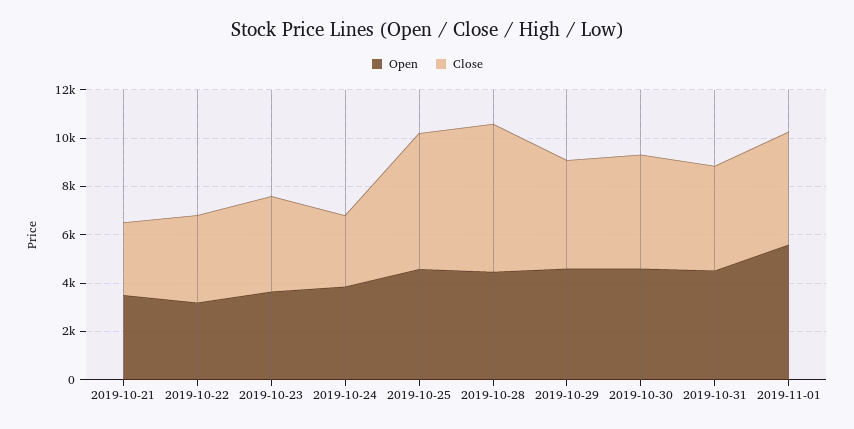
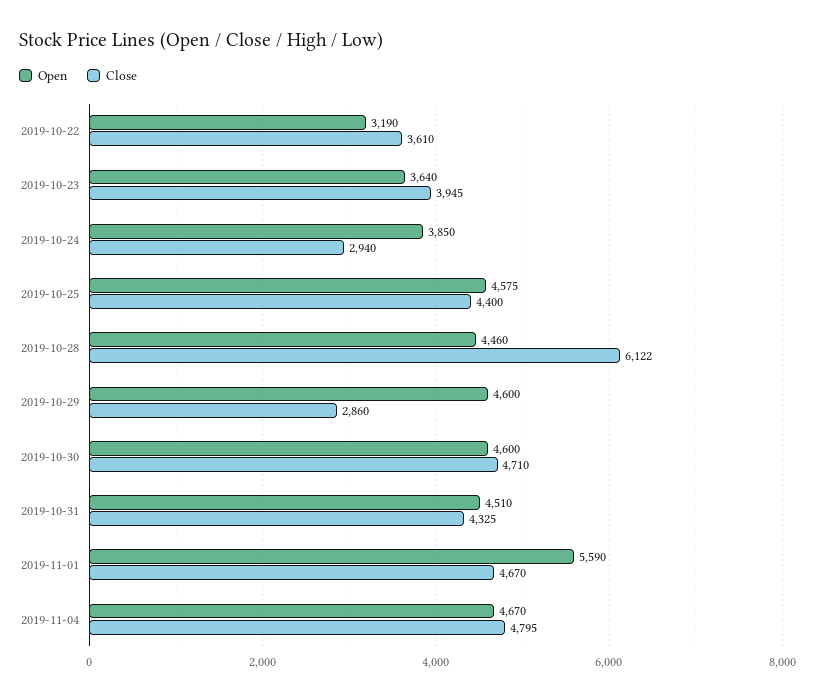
Open, 2019-10-21: 3500 -> none
Close, 2019-10-21: 3000 -> none
Close, 2019-10-25: 5500 -> 4400
Close, 2019-10-29: 4500 -> 2860
Open, 2019-11-04: none -> 4670
Close, 2019-11-04: none -> 4795

